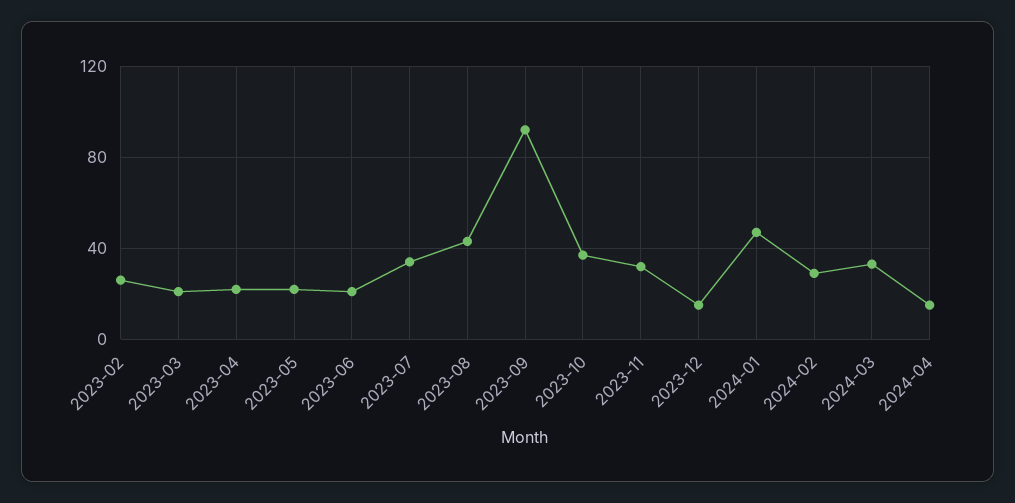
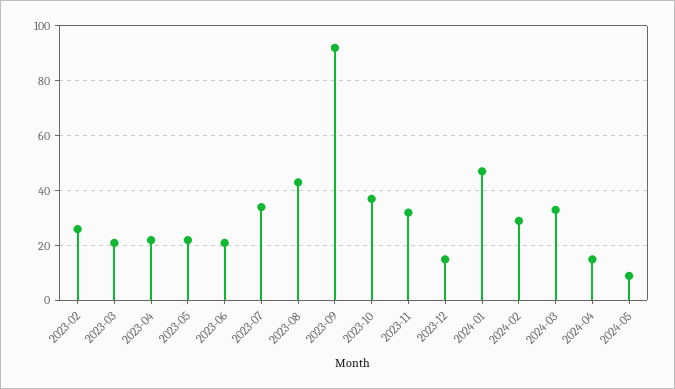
2024-05: none -> 10

